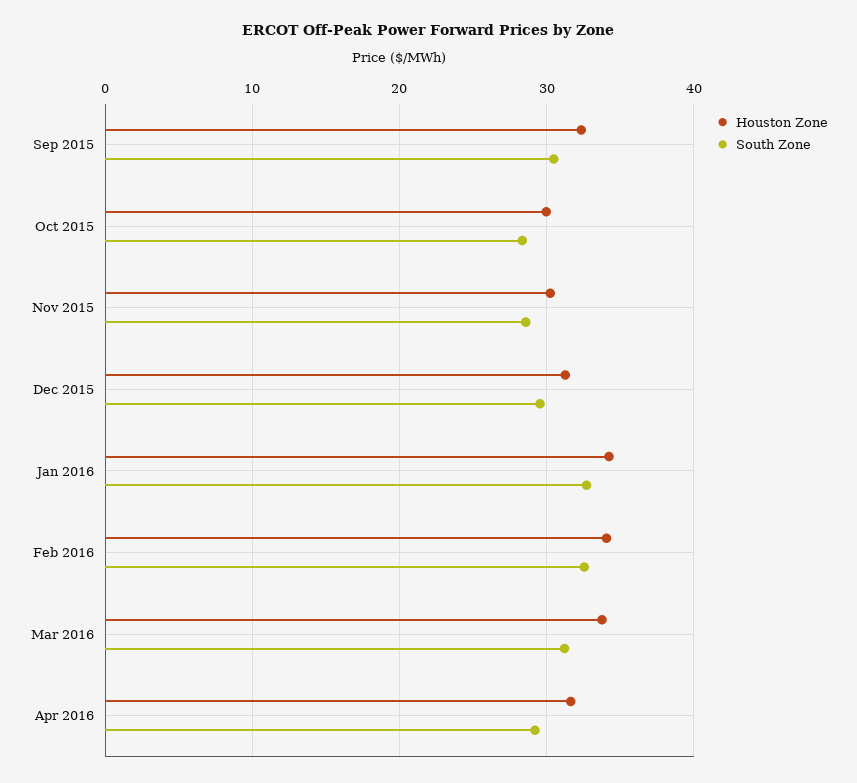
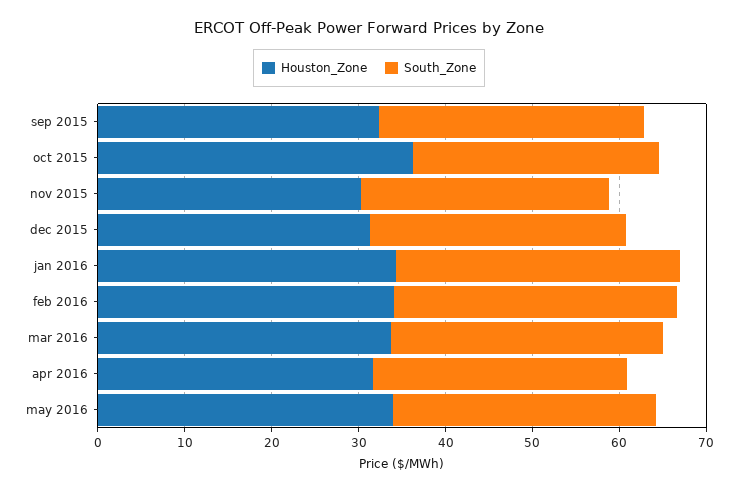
Houston Zone, Oct 2015: 30 -> 36
Houston Zone, may 2016: none -> 34
South Zone, may 2016: none -> 30

